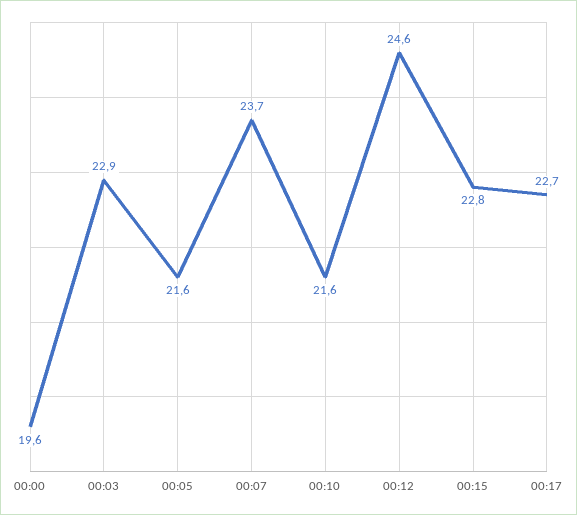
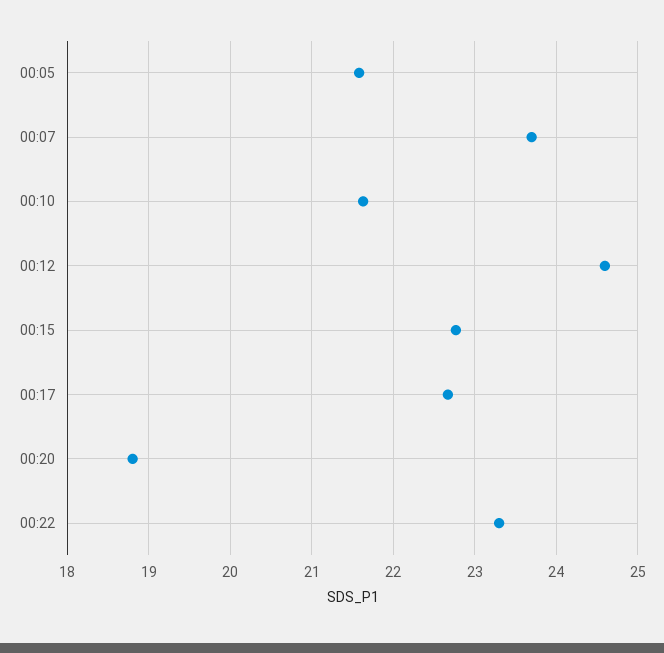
00:00: 19.6 -> none
00:03: 22.9 -> none
00:20: none -> 18.8
00:22: none -> 23.3

